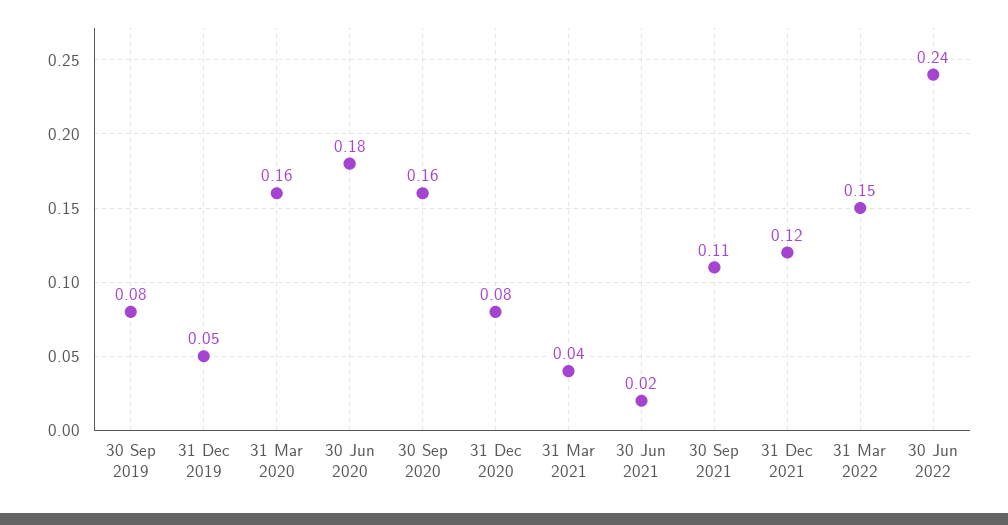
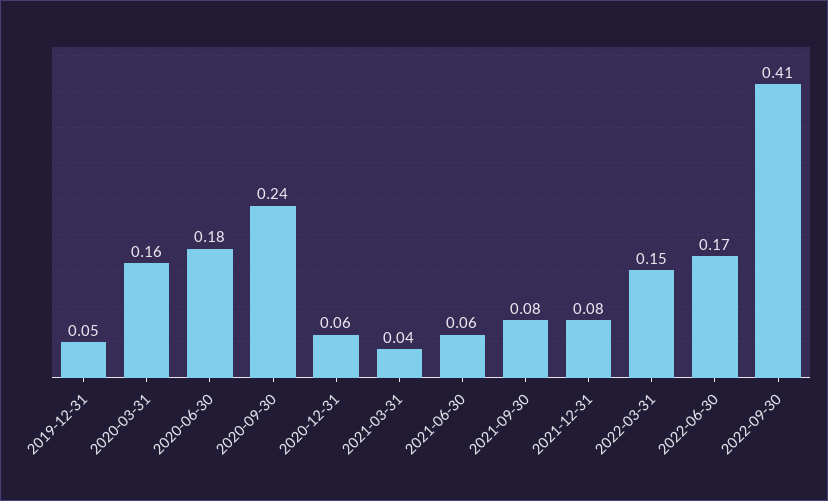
30 Sep 2019: 0.08 -> none
30 Sep 2020: 0.16 -> 0.24
31 Dec 2020: 0.08 -> 0.06
30 Jun 2021: 0.02 -> 0.06
30 Sep 2021: 0.11 -> 0.08
31 Dec 2021: 0.12 -> 0.08
30 Jun 2022: 0.24 -> 0.17
2022-09-30: none -> 0.41

